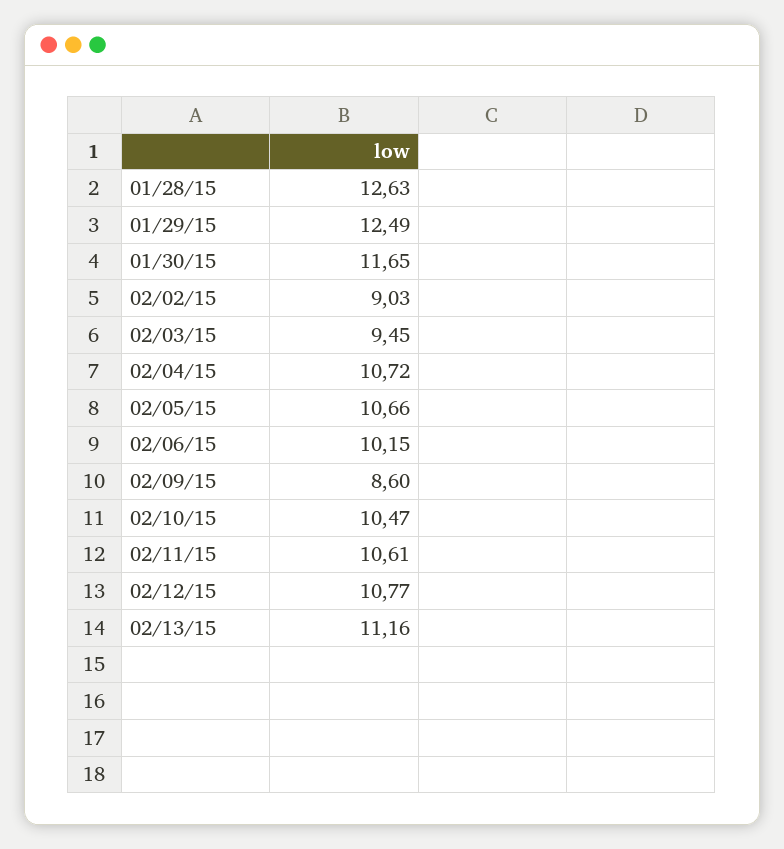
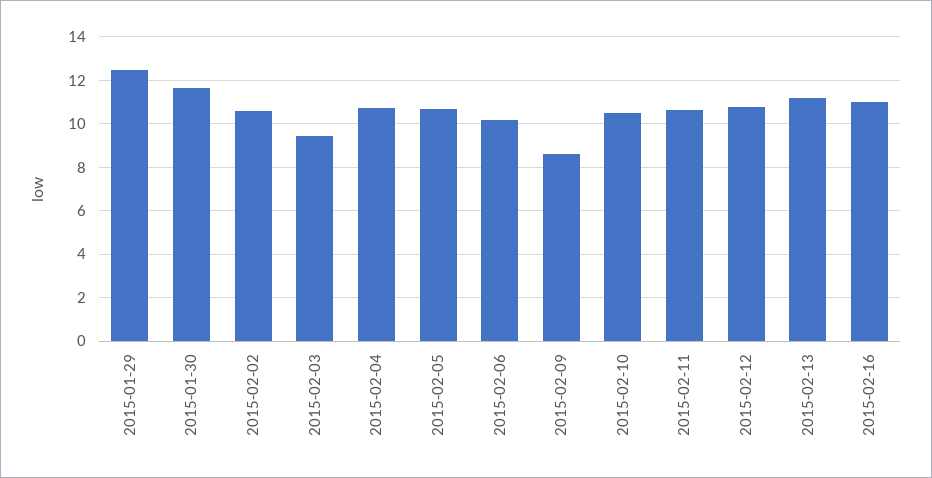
01/28/15: 12.63 -> none
02/02/15: 9.03 -> 10.5
2015-02-16: none -> 11

